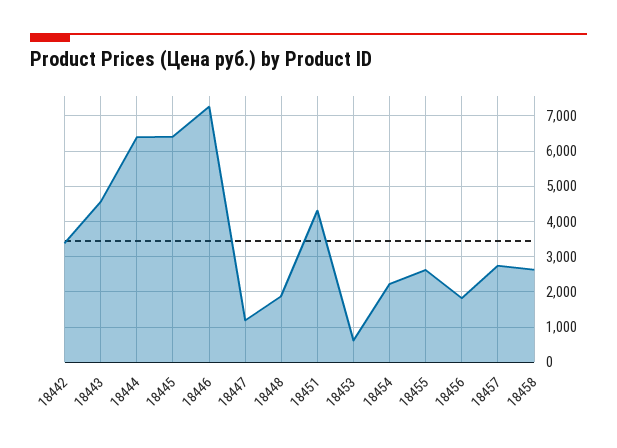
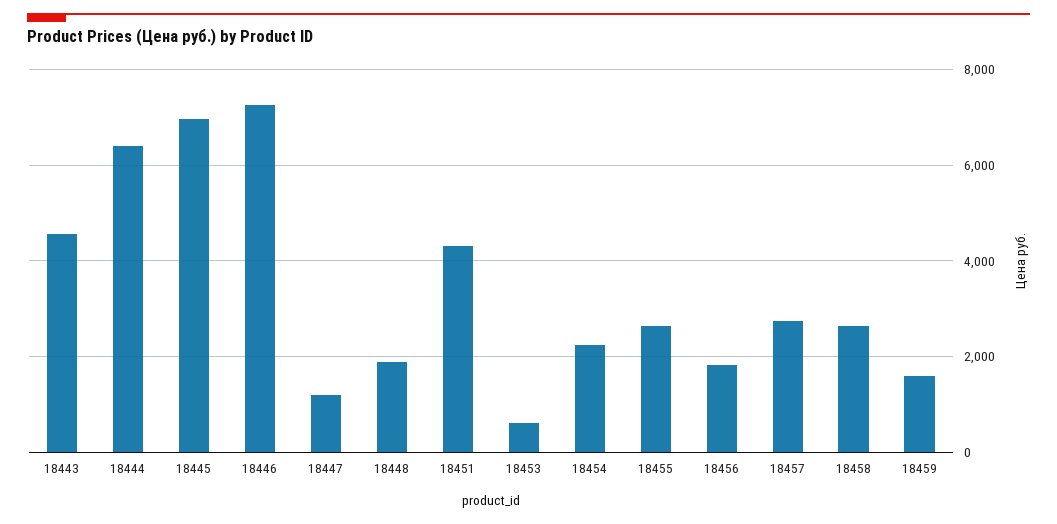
18442: 3400 -> none
18445: 6400 -> 7000
18459: none -> 1600

